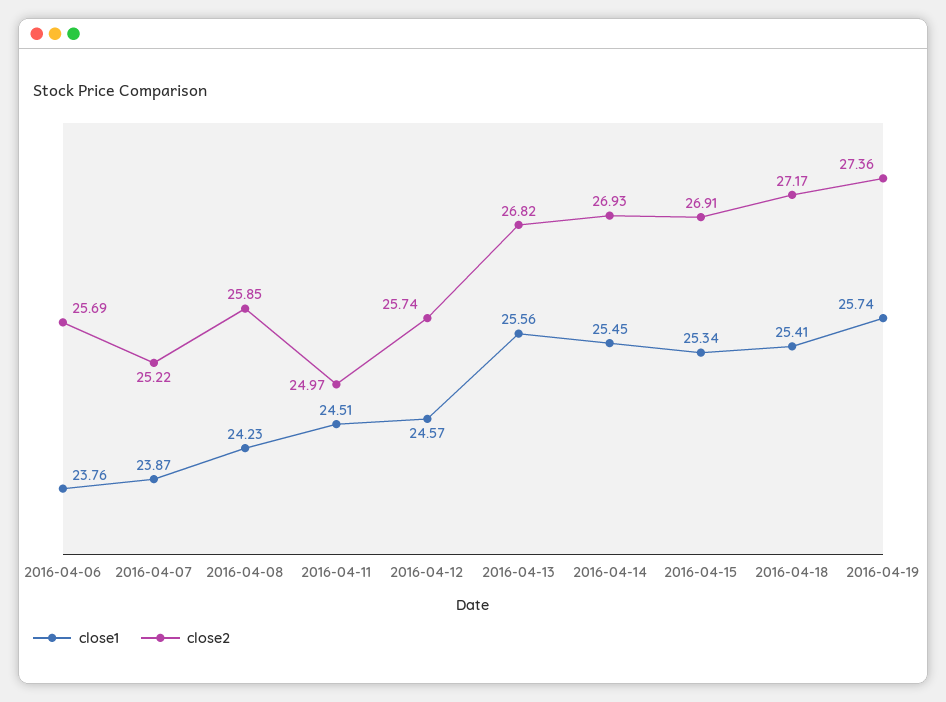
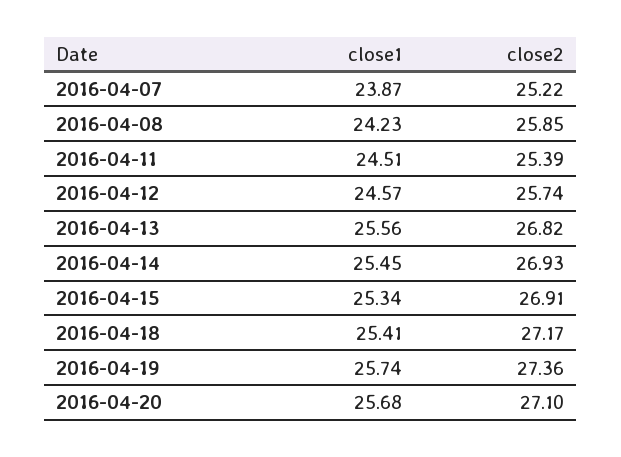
close1, 2016-04-06: 23.76 -> none
close2, 2016-04-06: 25.69 -> none
close2, 2016-04-11: 24.97 -> 25.39
close1, 2016-04-20: none -> 25.68
close2, 2016-04-20: none -> 27.1

